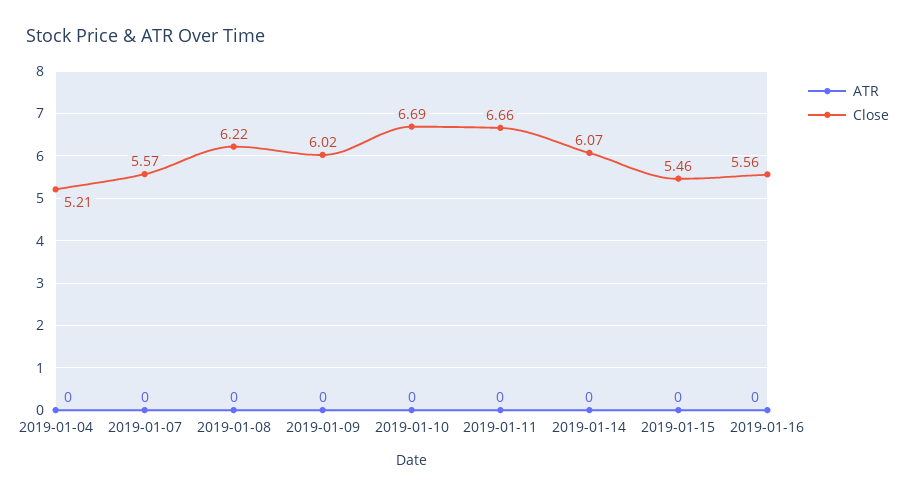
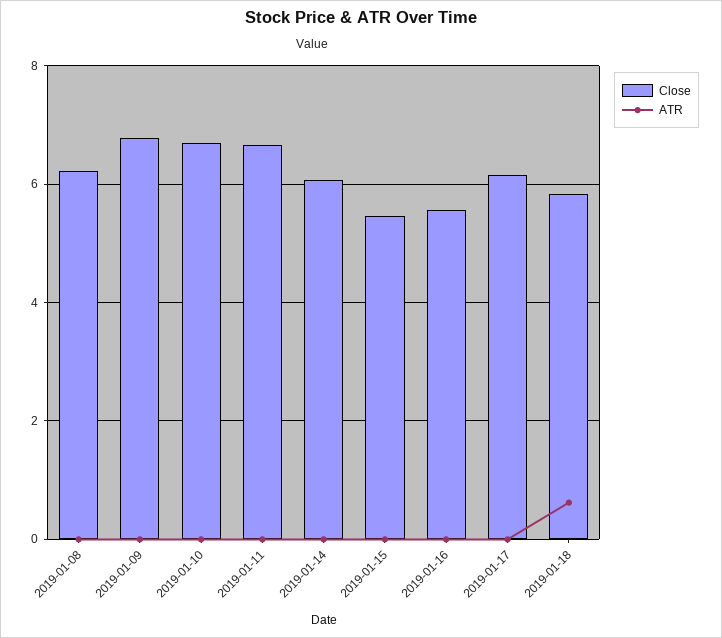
ATR, 2019-01-04: 0 -> none
Close, 2019-01-04: 5.21 -> none
ATR, 2019-01-07: 0 -> none
Close, 2019-01-07: 5.57 -> none
Close, 2019-01-09: 6.02 -> 6.8
Close, 2019-01-17: none -> 6.2
ATR, 2019-01-17: none -> 0
Close, 2019-01-18: none -> 5.8
ATR, 2019-01-18: none -> 0.6

